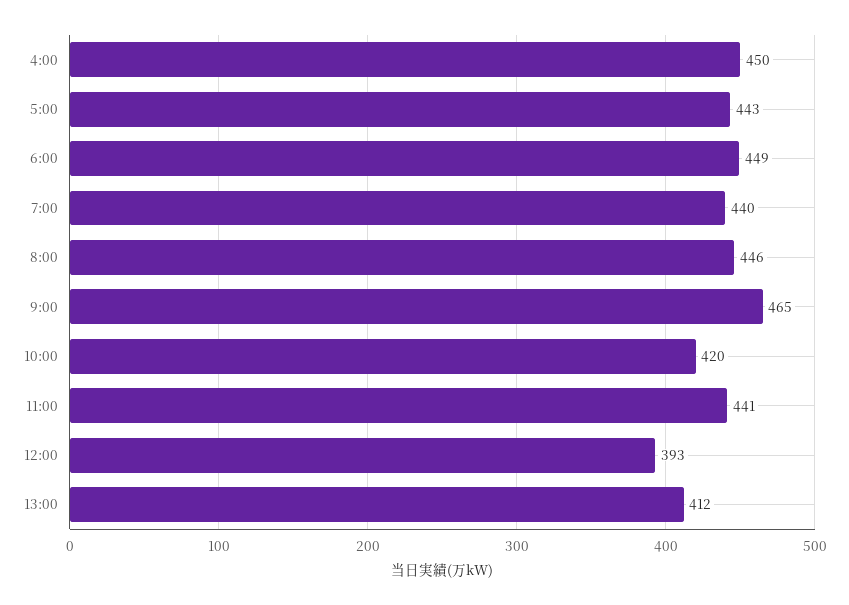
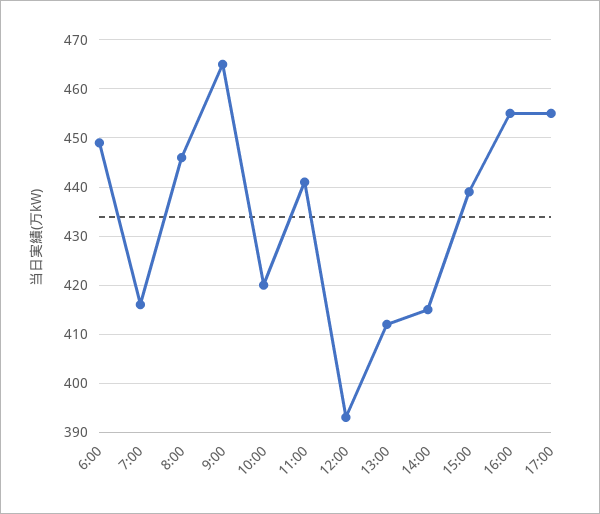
4:00: 450 -> none
5:00: 443 -> none
7:00: 440 -> 415
14:00: none -> 415
15:00: none -> 440
16:00: none -> 455
17:00: none -> 455

